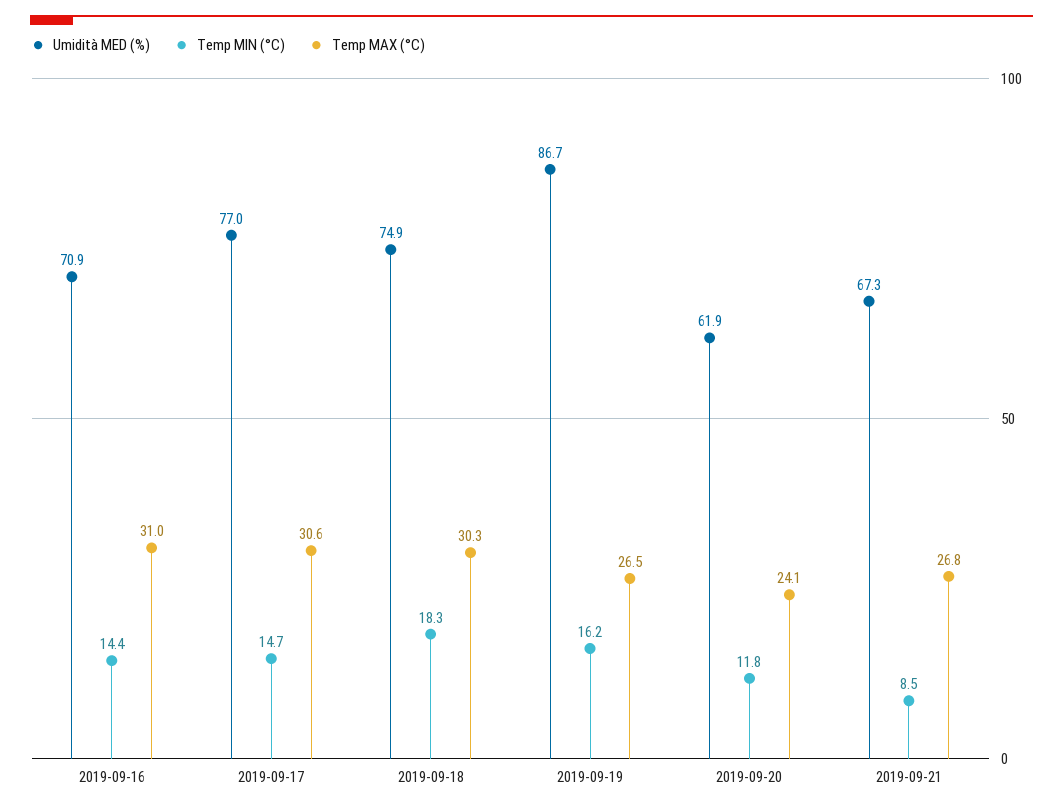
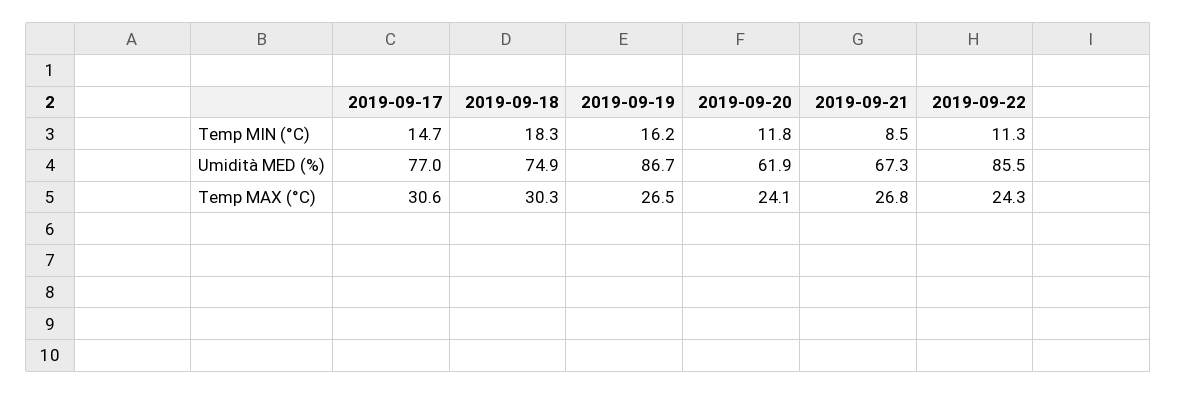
Umidità MED (%), 2019-09-16: 70.9 -> none
Temp MIN (°C), 2019-09-16: 14.4 -> none
Temp MAX (°C), 2019-09-16: 31 -> none
Temp MIN (°C), 2019-09-22: none -> 11.3
Umidità MED (%), 2019-09-22: none -> 85.5
Temp MAX (°C), 2019-09-22: none -> 24.3

